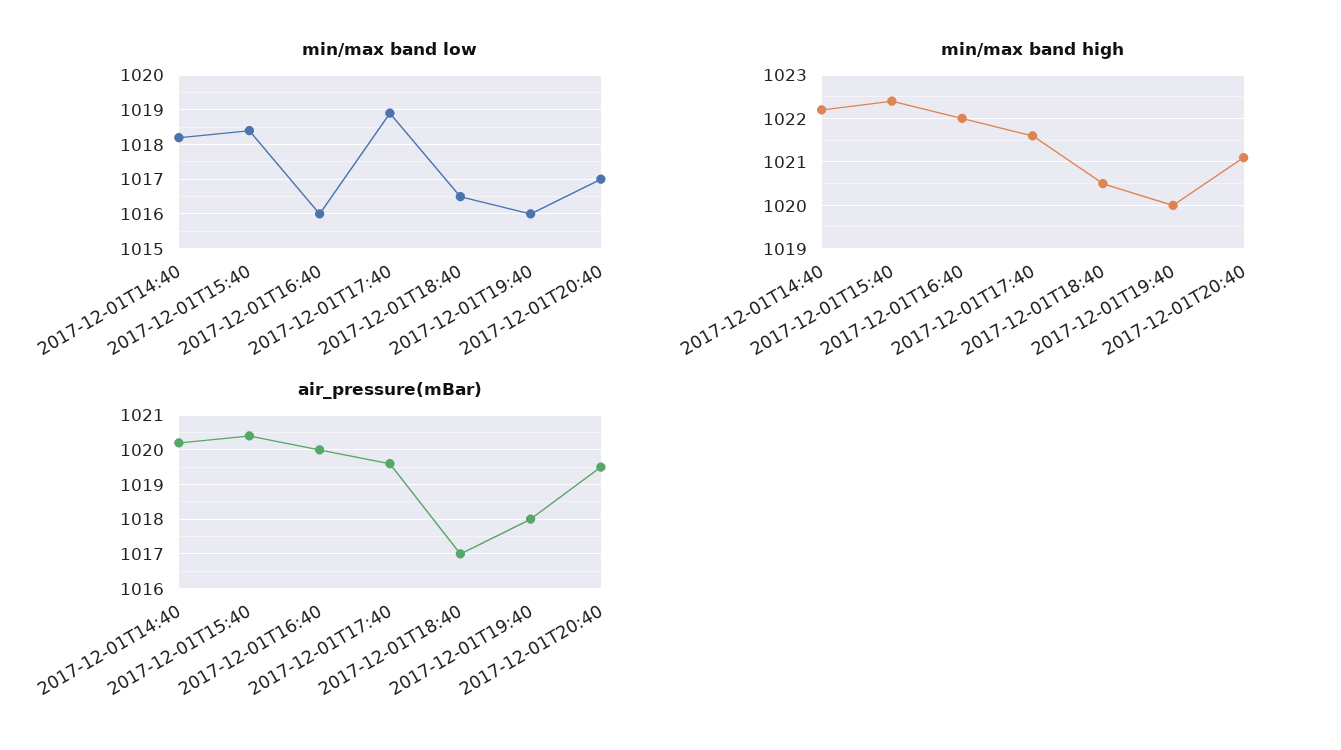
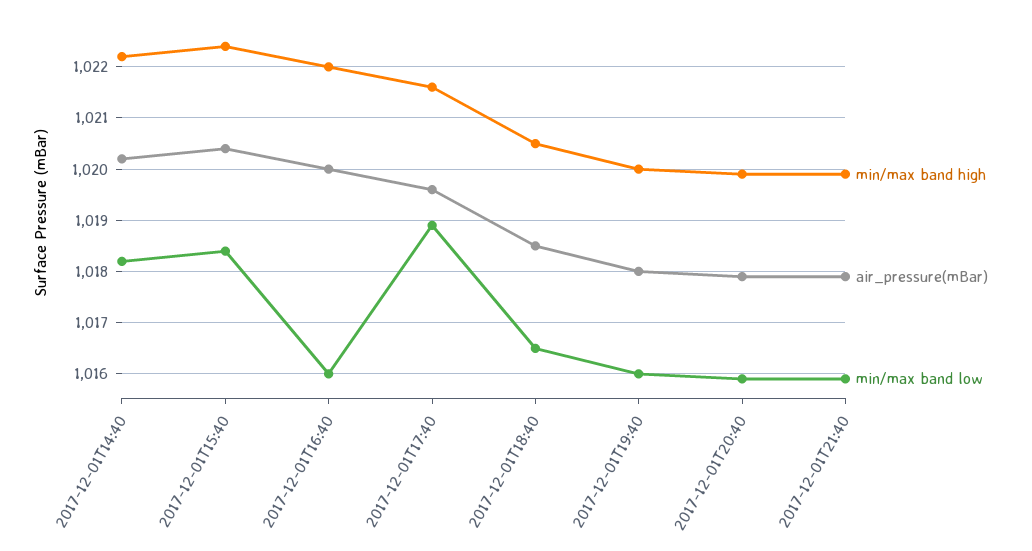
min/max band low, 2017-12-01T20:40: 1017 -> 1016
min/max band high, 2017-12-01T20:40: 1021 -> 1020
air_pressure(mBar), 2017-12-01T18:40: 1017 -> 1018.5
air_pressure(mBar), 2017-12-01T20:40: 1019.5 -> 1018
min/max band high, 2017-12-01T21:40: none -> 1020
air_pressure(mBar), 2017-12-01T21:40: none -> 1018
min/max band low, 2017-12-01T21:40: none -> 1016

